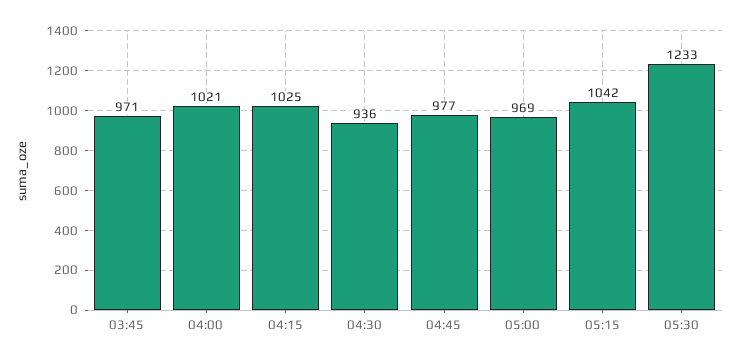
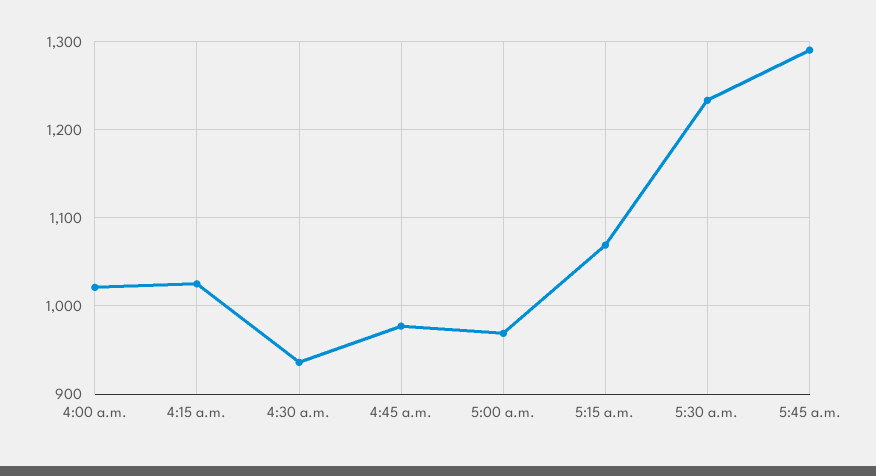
03:45: 971 -> none
05:15: 1042 -> 1070
5:45 a.m.: none -> 1290

